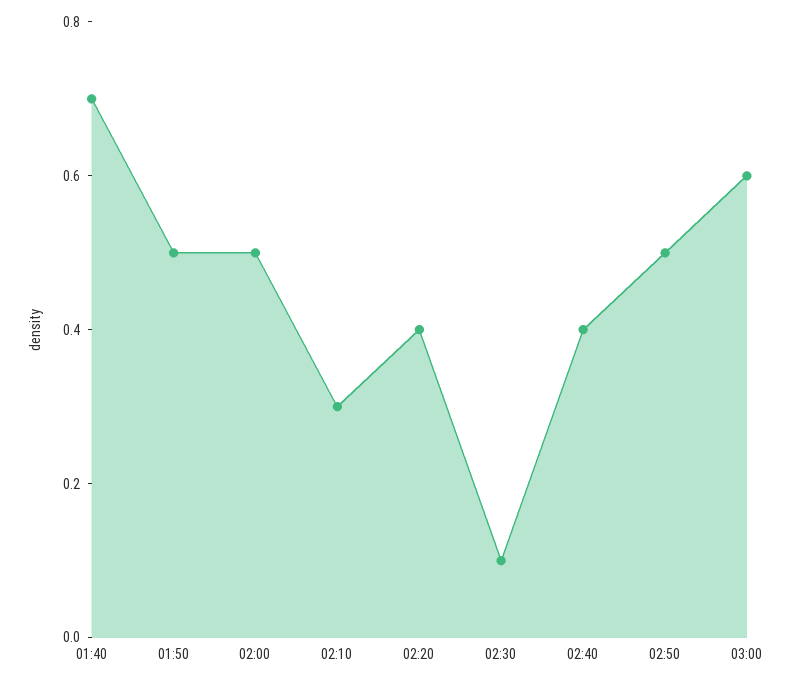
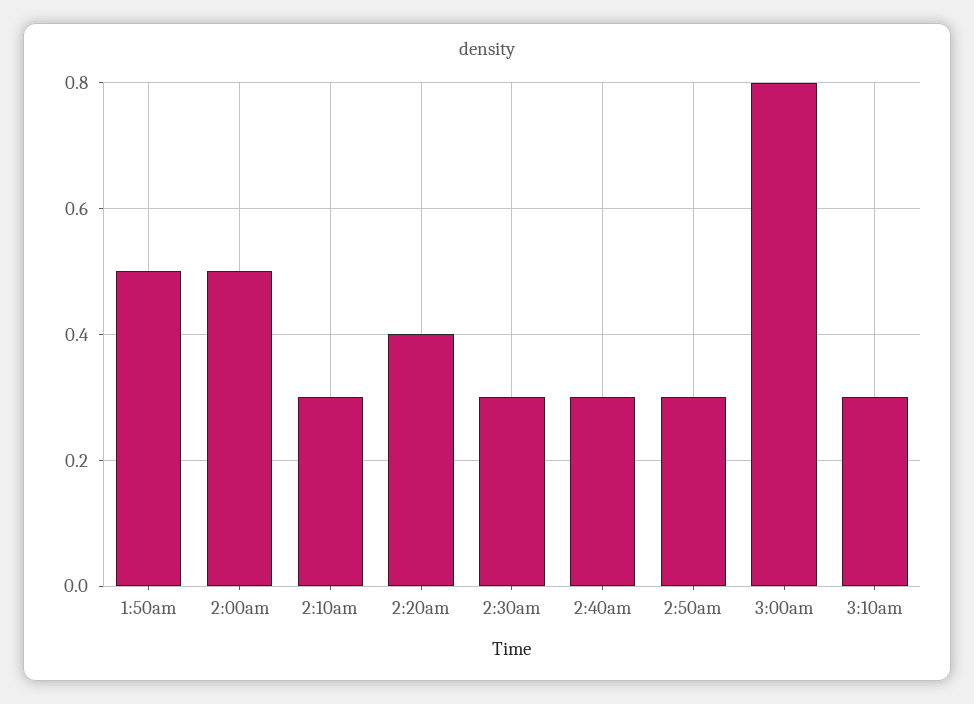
01:40: 0.7 -> none
02:30: 0.1 -> 0.3
02:40: 0.4 -> 0.3
02:50: 0.5 -> 0.3
03:00: 0.6 -> 0.8
3:10am: none -> 0.3

